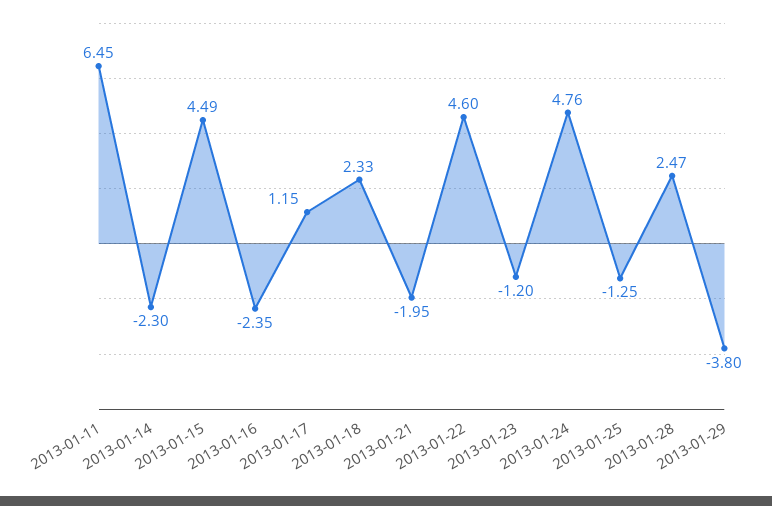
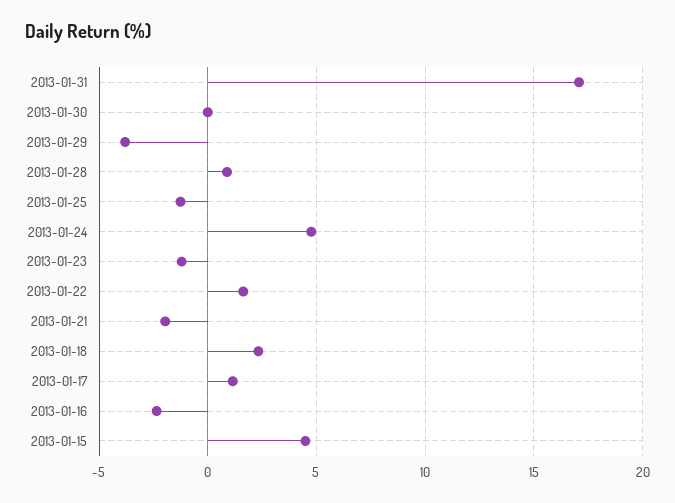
2013-01-11: 6.45 -> none
2013-01-14: -2.3 -> none
2013-01-22: 4.6 -> 1.5
2013-01-28: 2.47 -> 1
2013-01-31: none -> 17
2013-01-30: none -> 0

